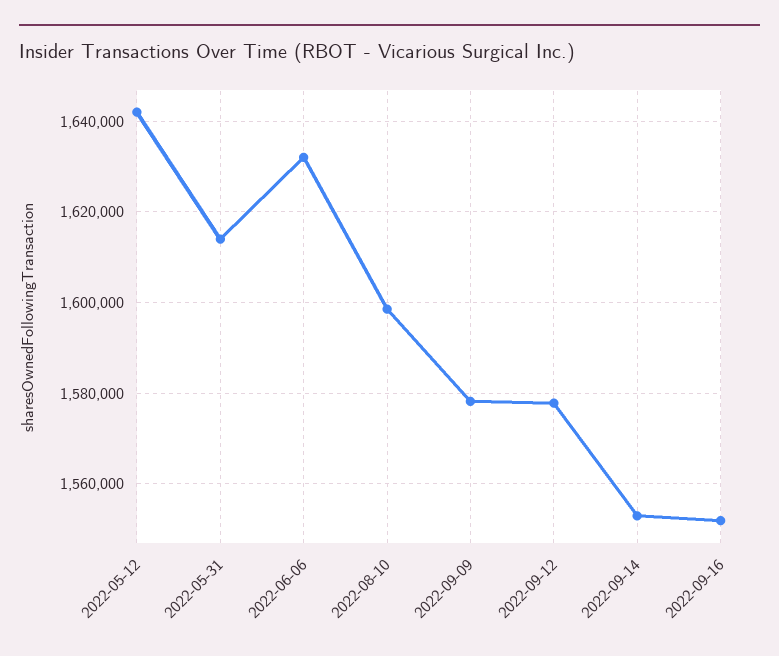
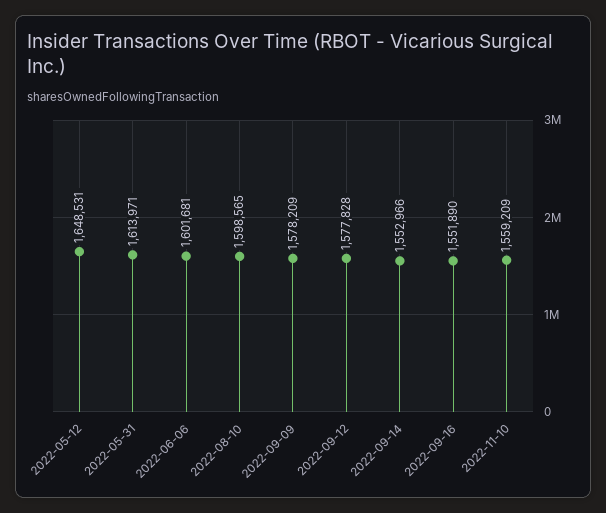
2022-05-12: 1642000 -> 1648531
2022-06-06: 1632000 -> 1601681
2022-11-10: none -> 1559209

